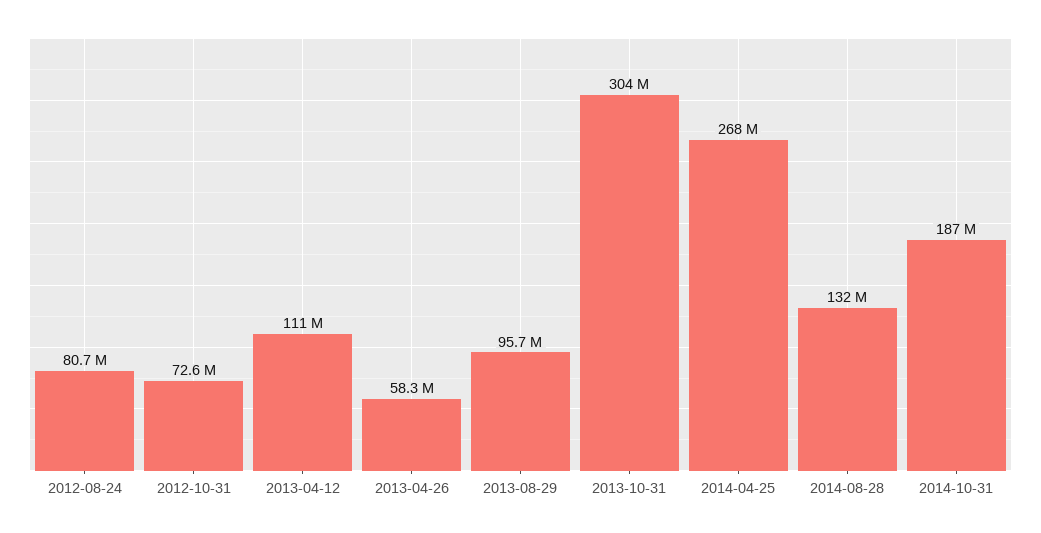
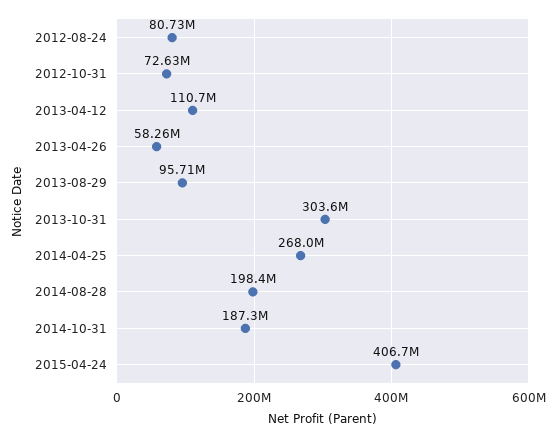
2014-08-28: 132000000 -> 198400000
2015-04-24: none -> 406700000

